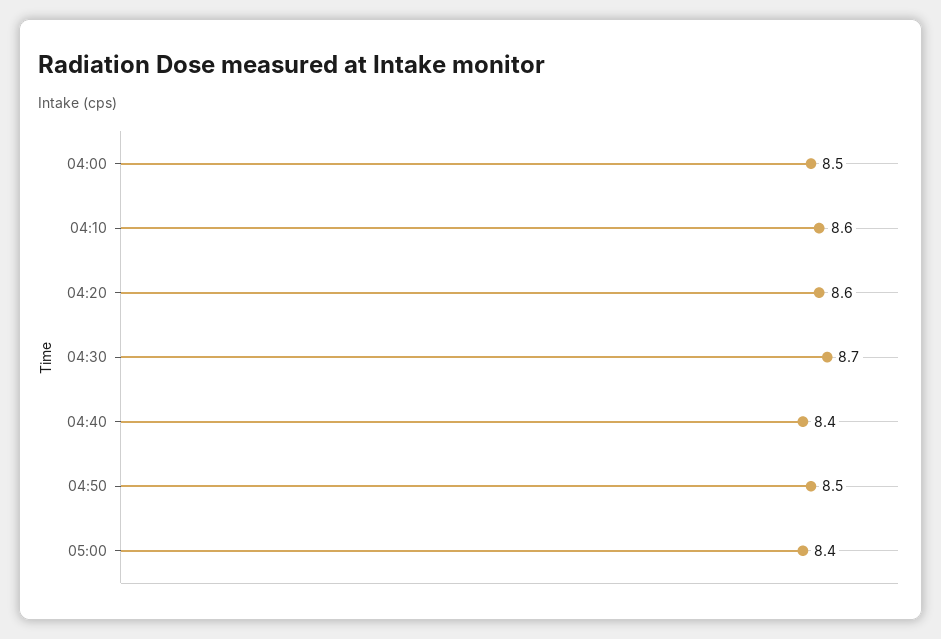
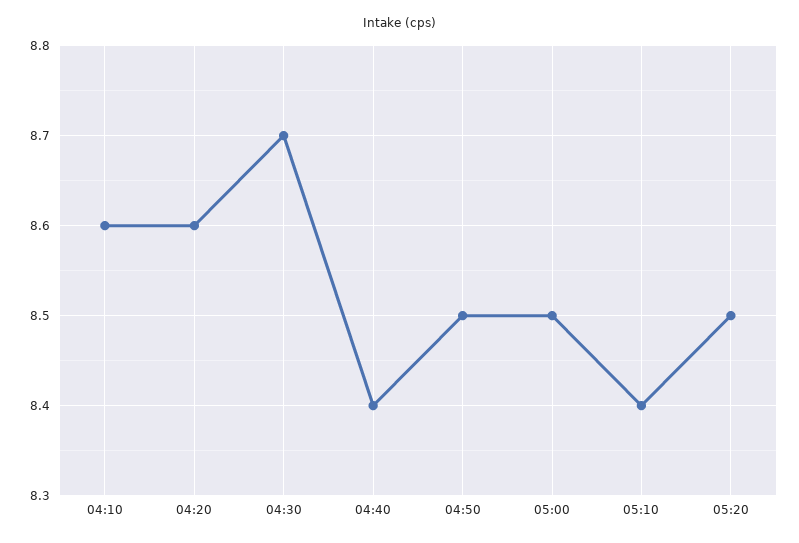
04:00: 8.5 -> none
05:00: 8.4 -> 8.5
05:10: none -> 8.4
05:20: none -> 8.5

